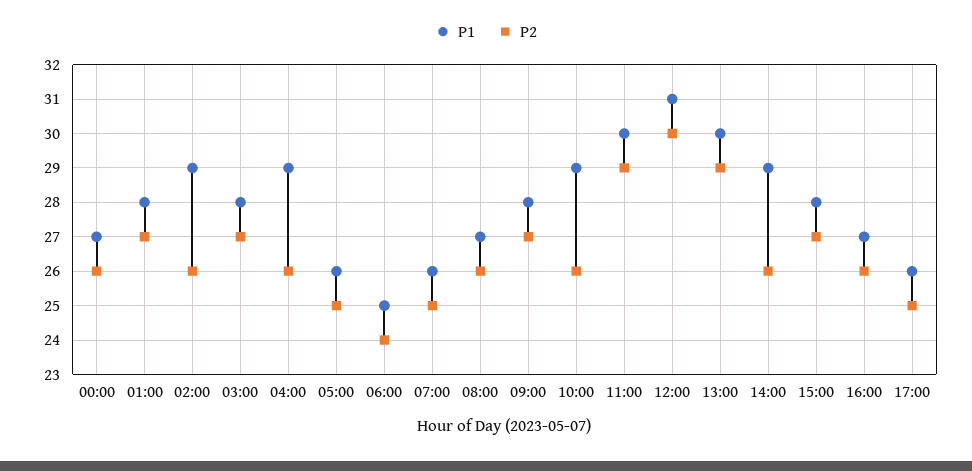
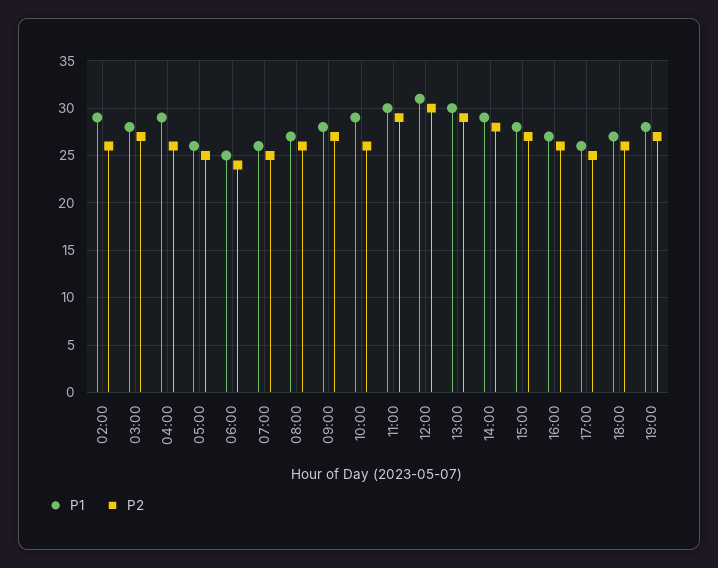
P1, 00:00: 27 -> none
P2, 00:00: 26 -> none
P1, 01:00: 28 -> none
P2, 01:00: 27 -> none
P2, 14:00: 26 -> 28
P1, 18:00: none -> 27
P2, 18:00: none -> 26
P1, 19:00: none -> 28
P2, 19:00: none -> 27

